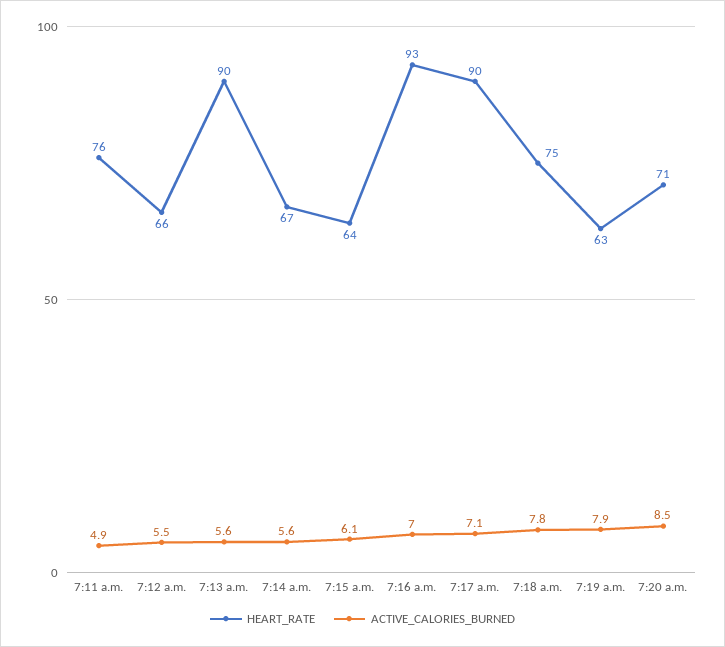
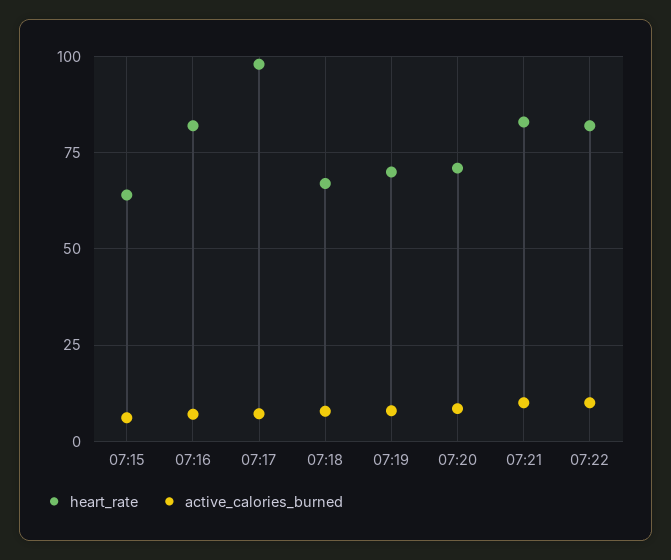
HEART_RATE, 7:11 a.m.: 76 -> none
ACTIVE_CALORIES_BURNED, 7:11 a.m.: 4.9 -> none
HEART_RATE, 7:12 a.m.: 66 -> none
ACTIVE_CALORIES_BURNED, 7:12 a.m.: 5.5 -> none
HEART_RATE, 7:13 a.m.: 90 -> none
ACTIVE_CALORIES_BURNED, 7:13 a.m.: 5.6 -> none
HEART_RATE, 7:14 a.m.: 67 -> none
ACTIVE_CALORIES_BURNED, 7:14 a.m.: 5.6 -> none
HEART_RATE, 7:16 a.m.: 93 -> 82.5
HEART_RATE, 7:17 a.m.: 90 -> 97.5
HEART_RATE, 7:18 a.m.: 75 -> 67.5
HEART_RATE, 7:19 a.m.: 63 -> 70
HEART_RATE, 07:21: none -> 82.5
ACTIVE_CALORIES_BURNED, 07:21: none -> 10
HEART_RATE, 07:22: none -> 82.5
ACTIVE_CALORIES_BURNED, 07:22: none -> 10

